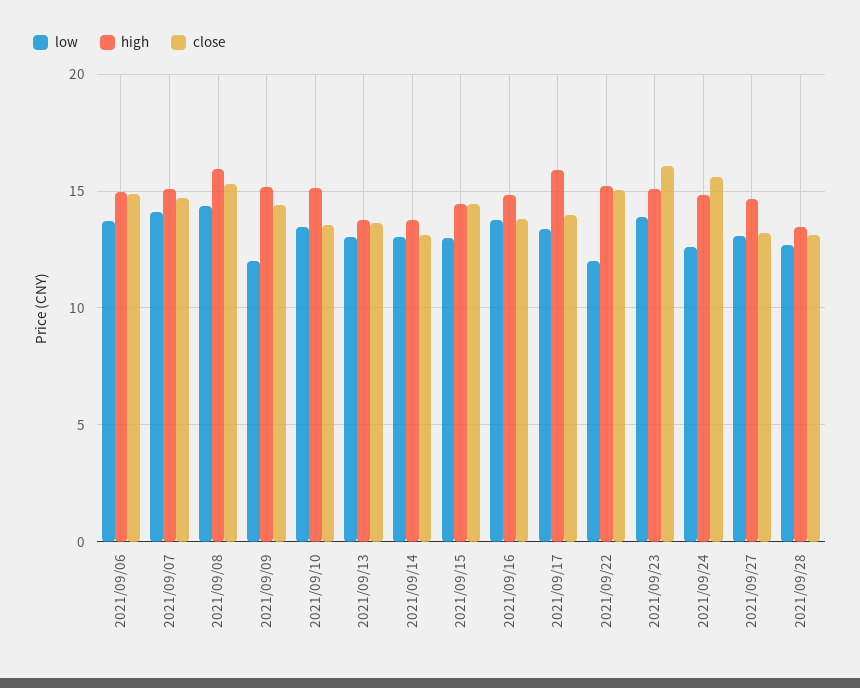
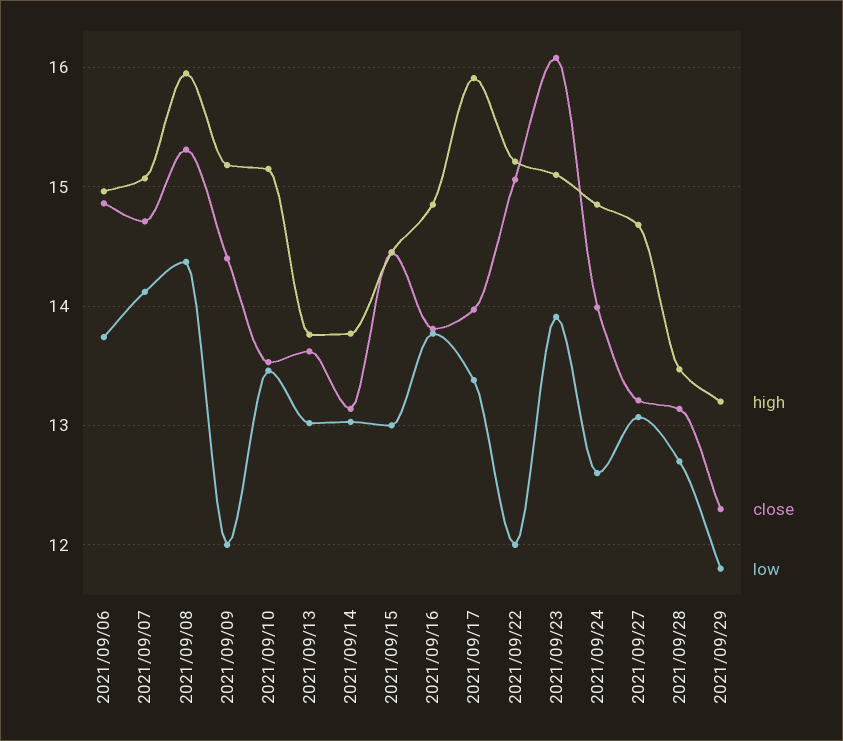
close, 2021/09/24: 15.5 -> 14
high, 2021/09/29: none -> 13.2
close, 2021/09/29: none -> 12.3
low, 2021/09/29: none -> 11.8

